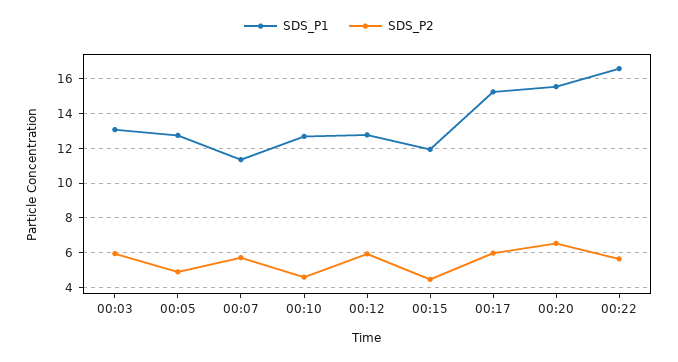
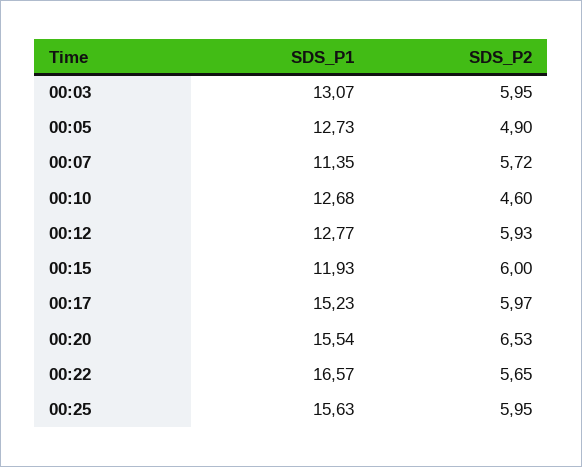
SDS_P2, 00:15: 4.5 -> 6
SDS_P1, 00:25: none -> 15.63
SDS_P2, 00:25: none -> 5.95

